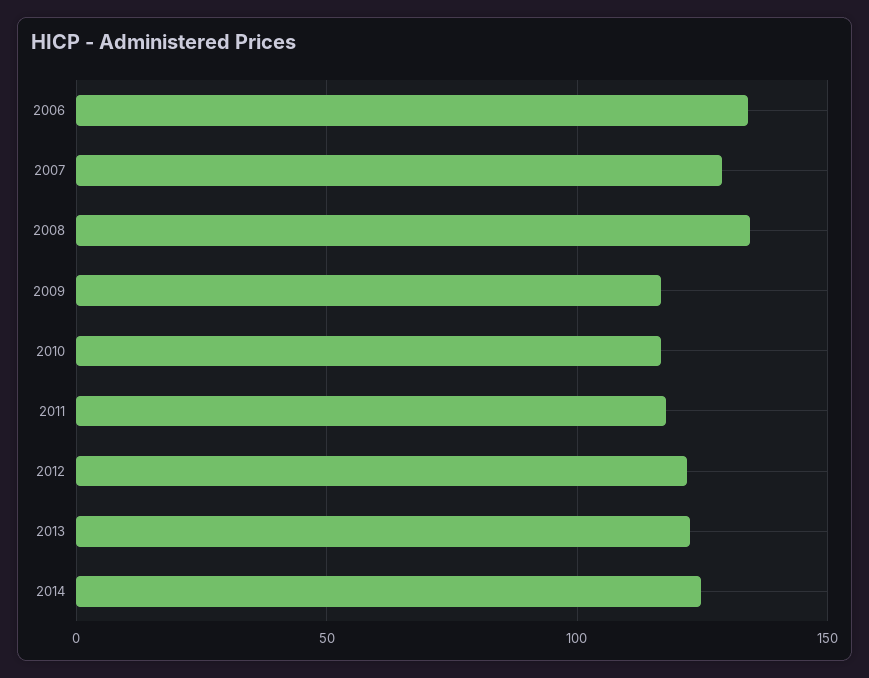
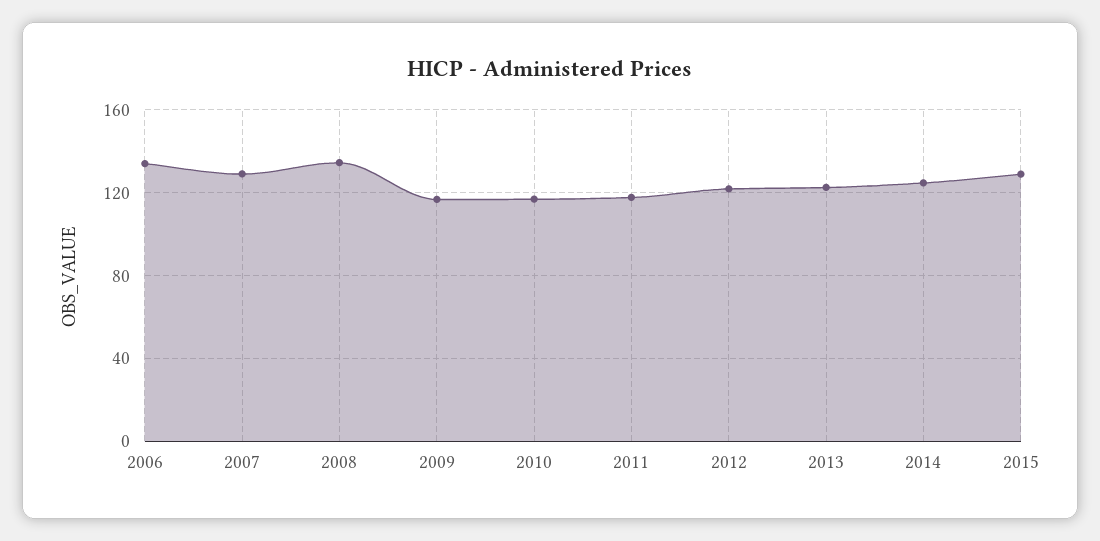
2015: none -> 130

